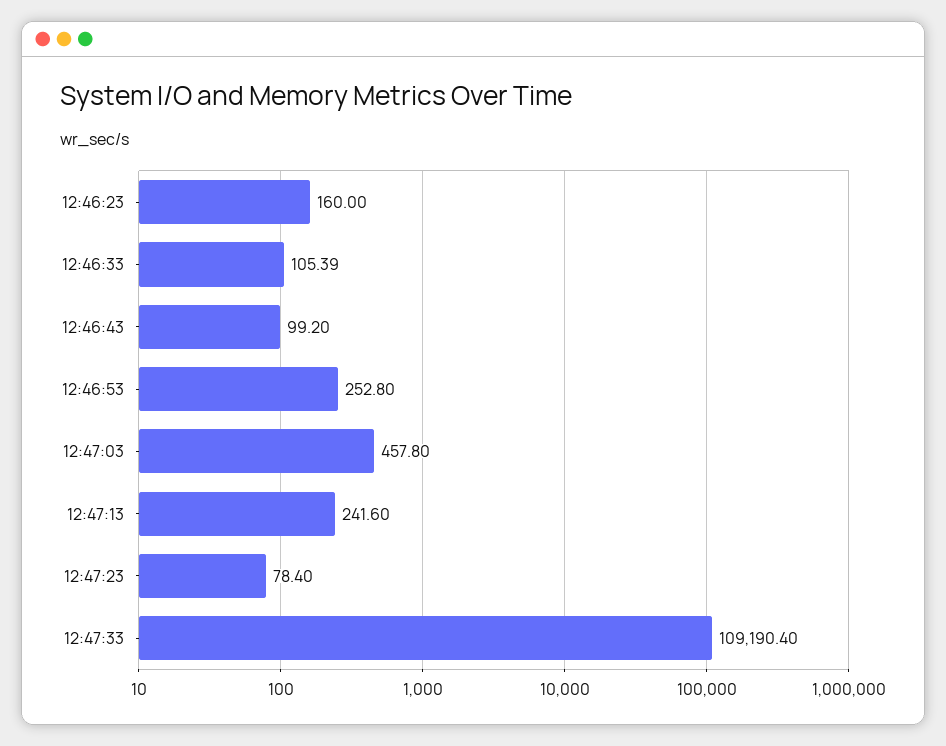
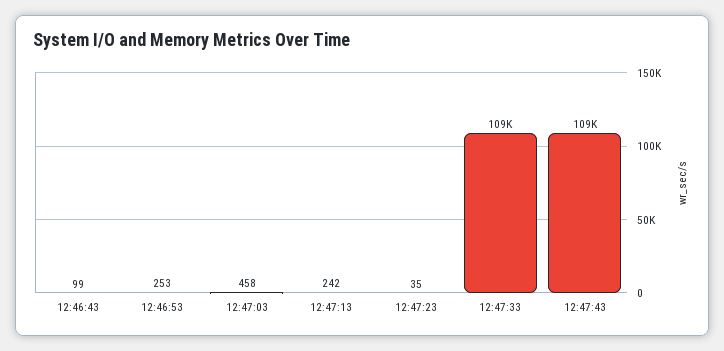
12:46:23: 160 -> none
12:46:33: 105.39 -> none
12:47:23: 78.4 -> 35
12:47:43: none -> 109000

